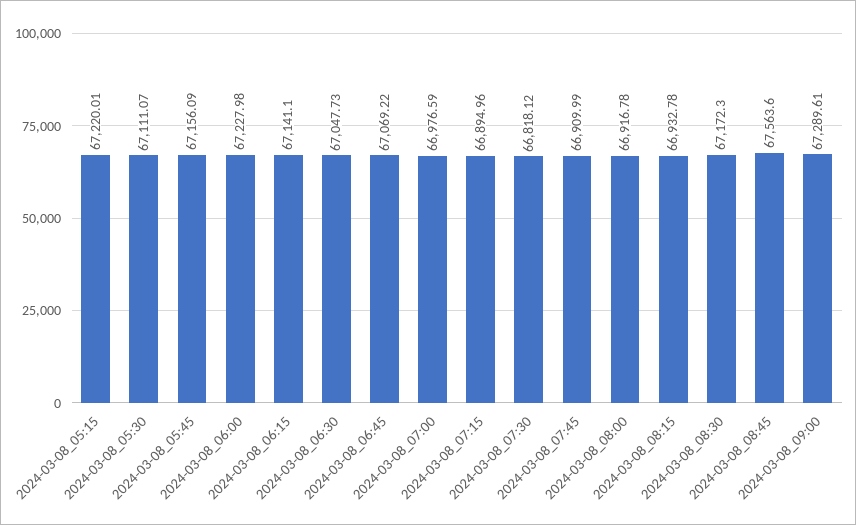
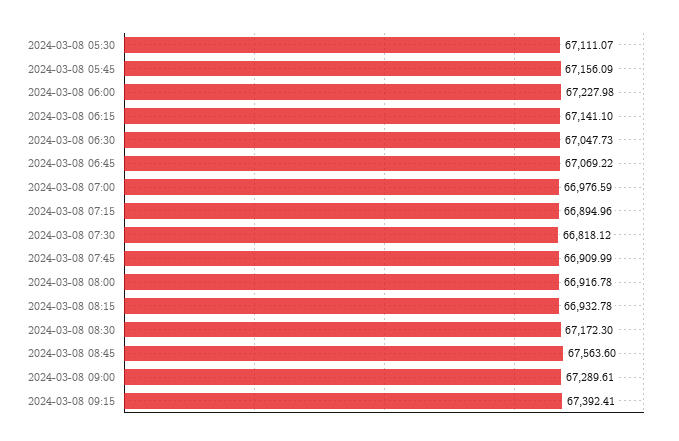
2024-03-08_05:15: 67220.01 -> none
2024-03-08 09:15: none -> 67392.41

